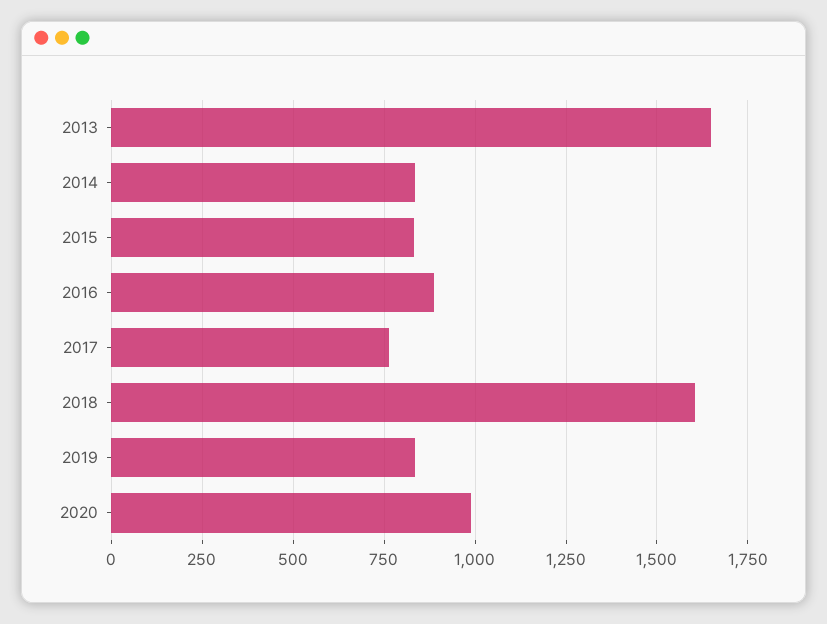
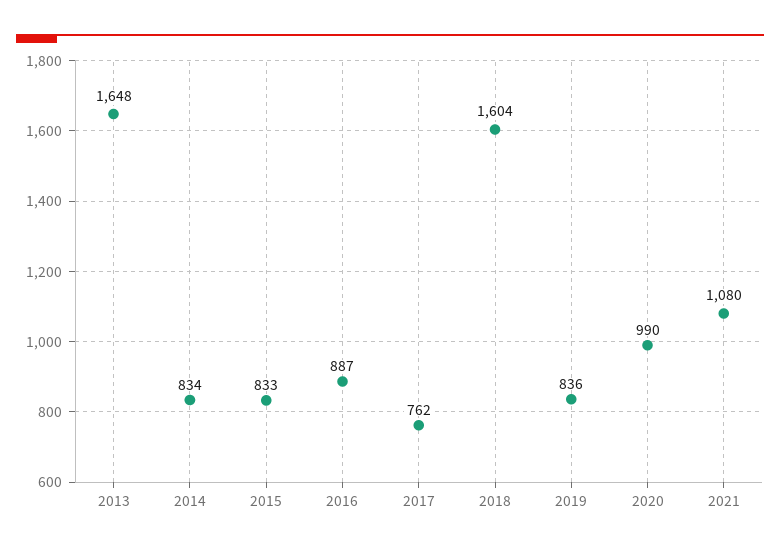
2021: none -> 1080

